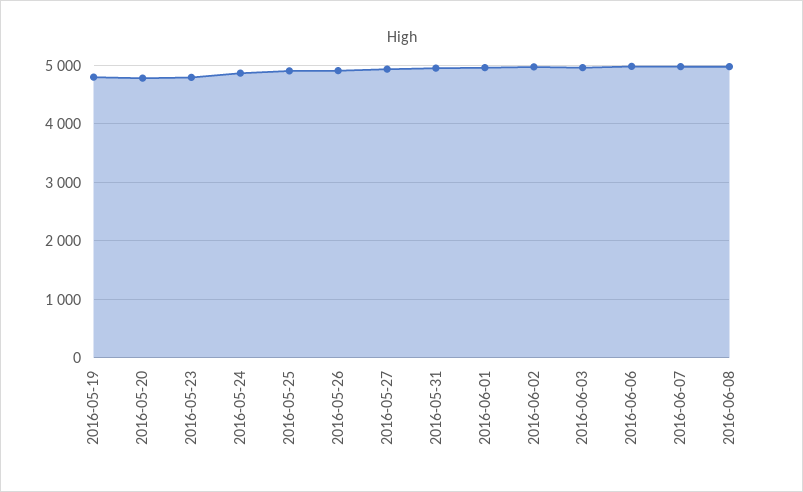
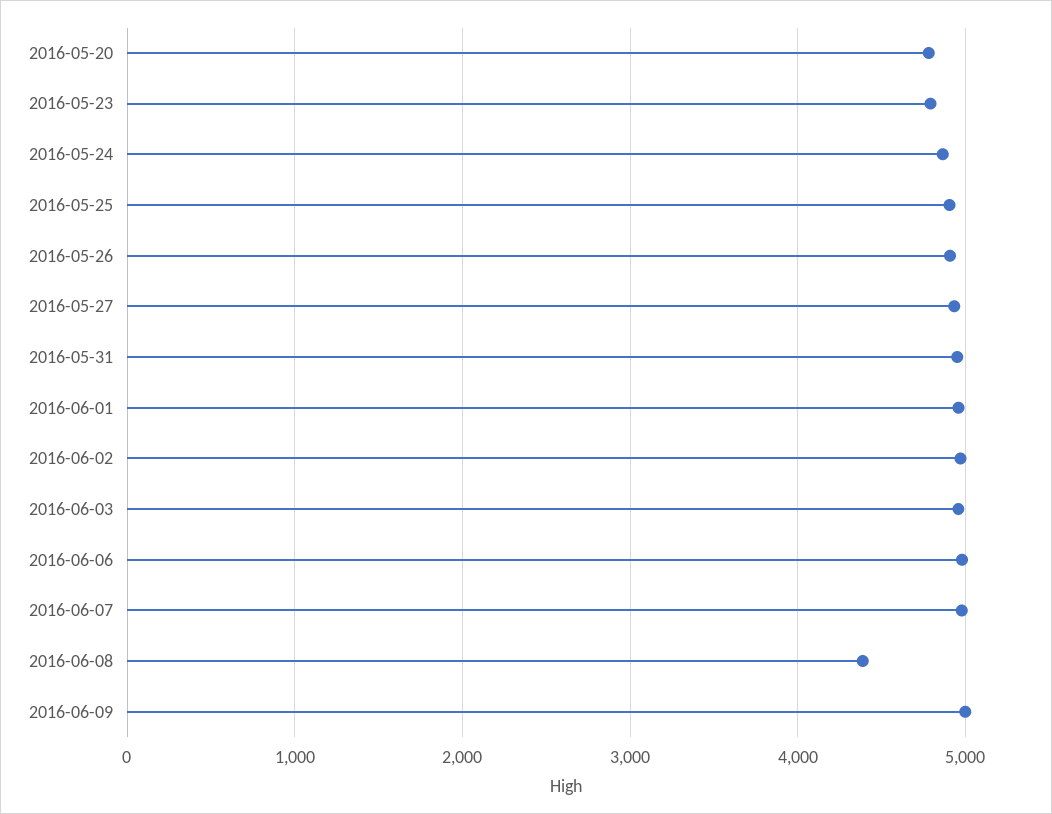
2016-05-19: 4800 -> none
2016-06-08: 5000 -> 4400
2016-06-09: none -> 5000

